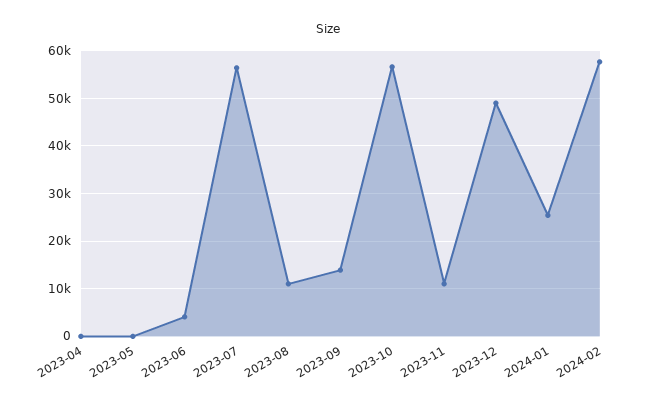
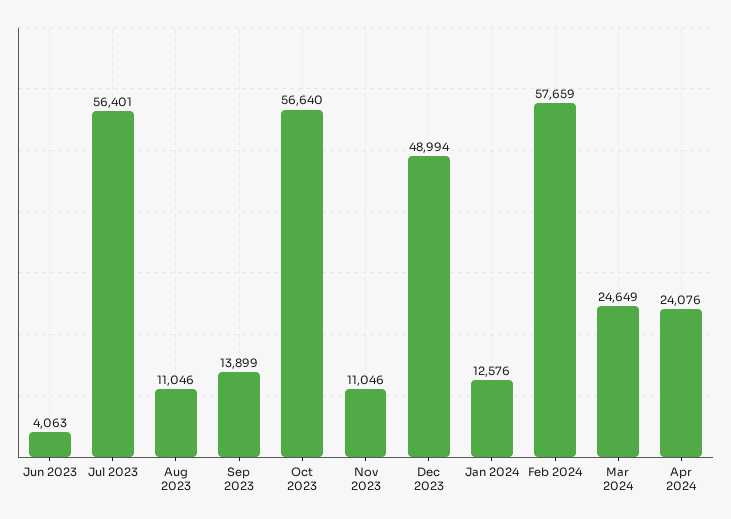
2023-04: 0 -> none
2023-05: 0 -> none
2024-01: 26000 -> 12576
Mar 2024: none -> 24649
Apr 2024: none -> 24076

